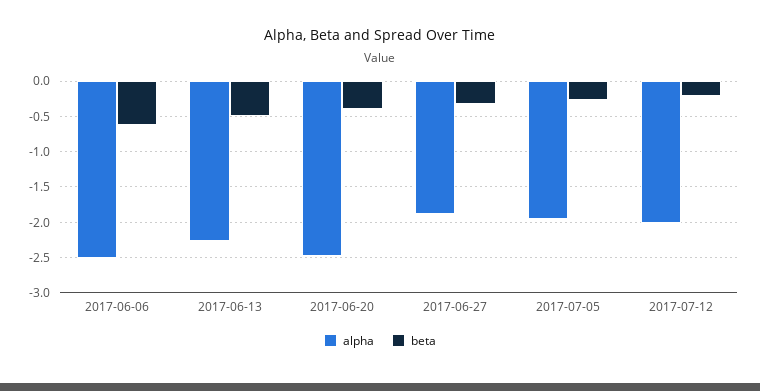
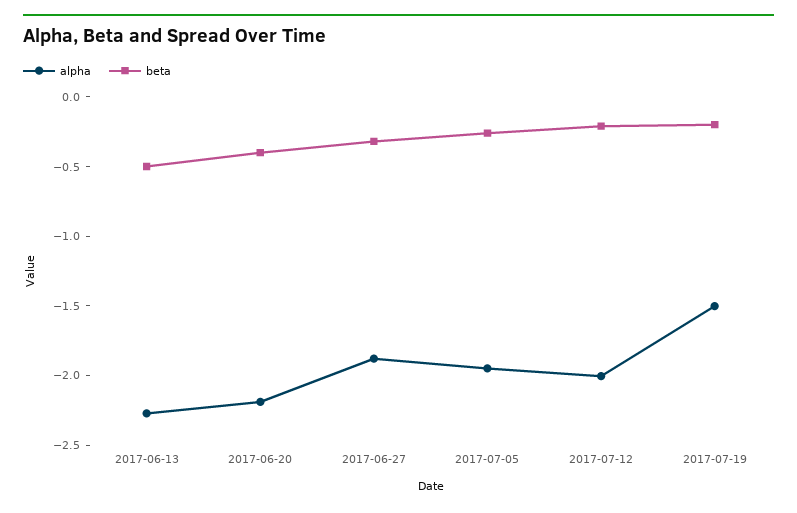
alpha, 2017-06-06: -2.5 -> none
beta, 2017-06-06: -0.6 -> none
alpha, 2017-06-20: -2.5 -> -2.2
alpha, 2017-07-19: none -> -1.5
beta, 2017-07-19: none -> -0.2

